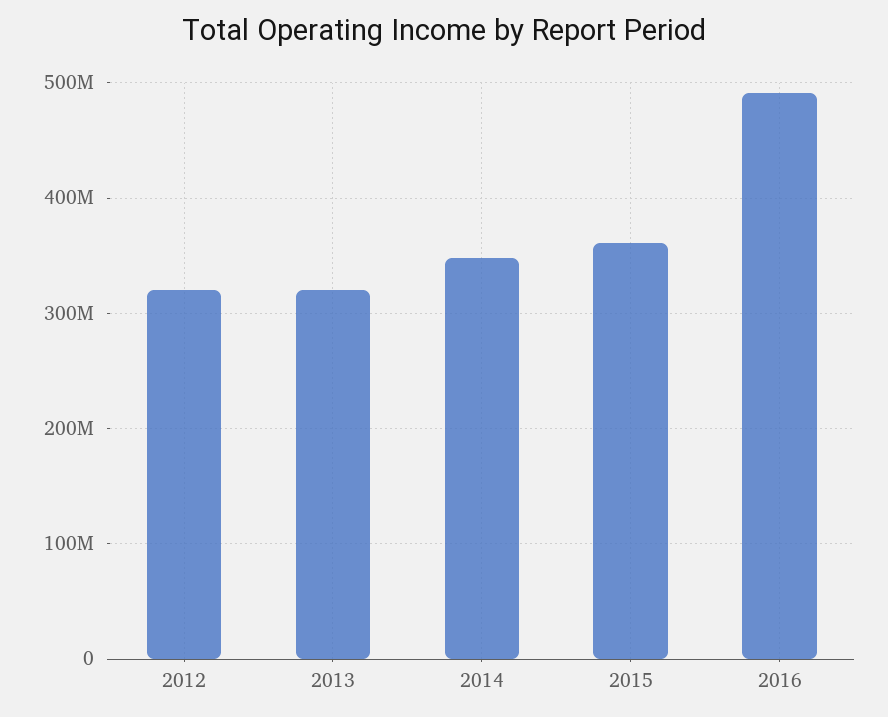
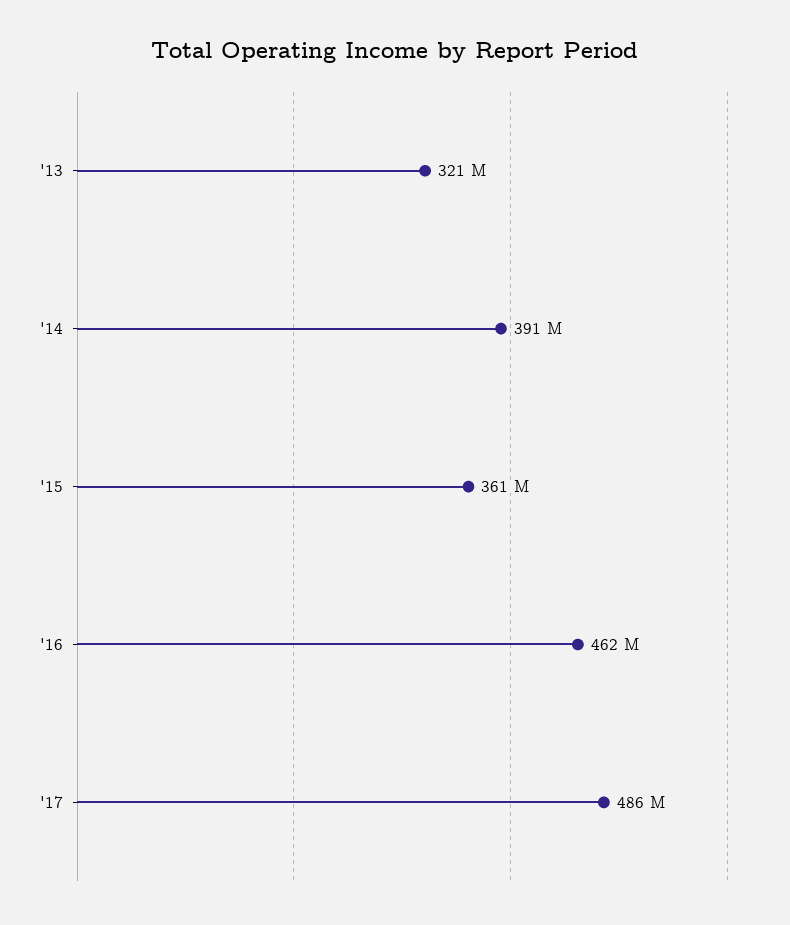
2012: 320000000 -> none
2014: 350000000 -> 391000000
2016: 490000000 -> 462000000
'17: none -> 486000000

